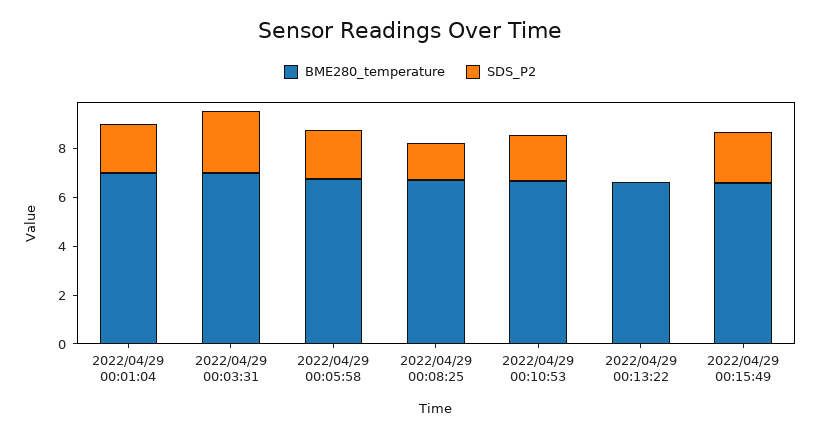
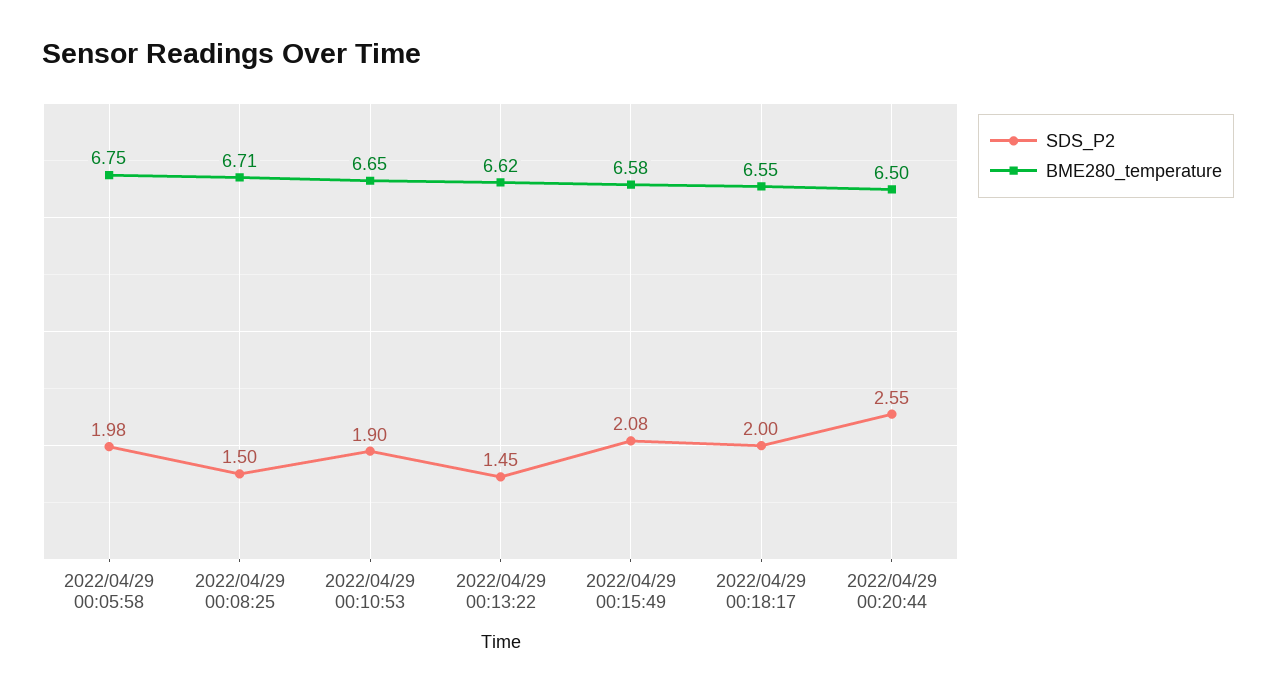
BME280_temperature, 2022/04/29 00:01:04: 7 -> none
SDS_P2, 2022/04/29 00:01:04: 2 -> none
BME280_temperature, 2022/04/29 00:03:31: 7 -> none
SDS_P2, 2022/04/29 00:03:31: 2.5 -> none
SDS_P2, 2022/04/29 00:13:22: 0 -> 1.45
SDS_P2, 2022/04/29 00:18:17: none -> 2
BME280_temperature, 2022/04/29 00:18:17: none -> 6.55
SDS_P2, 2022/04/29 00:20:44: none -> 2.55
BME280_temperature, 2022/04/29 00:20:44: none -> 6.5

